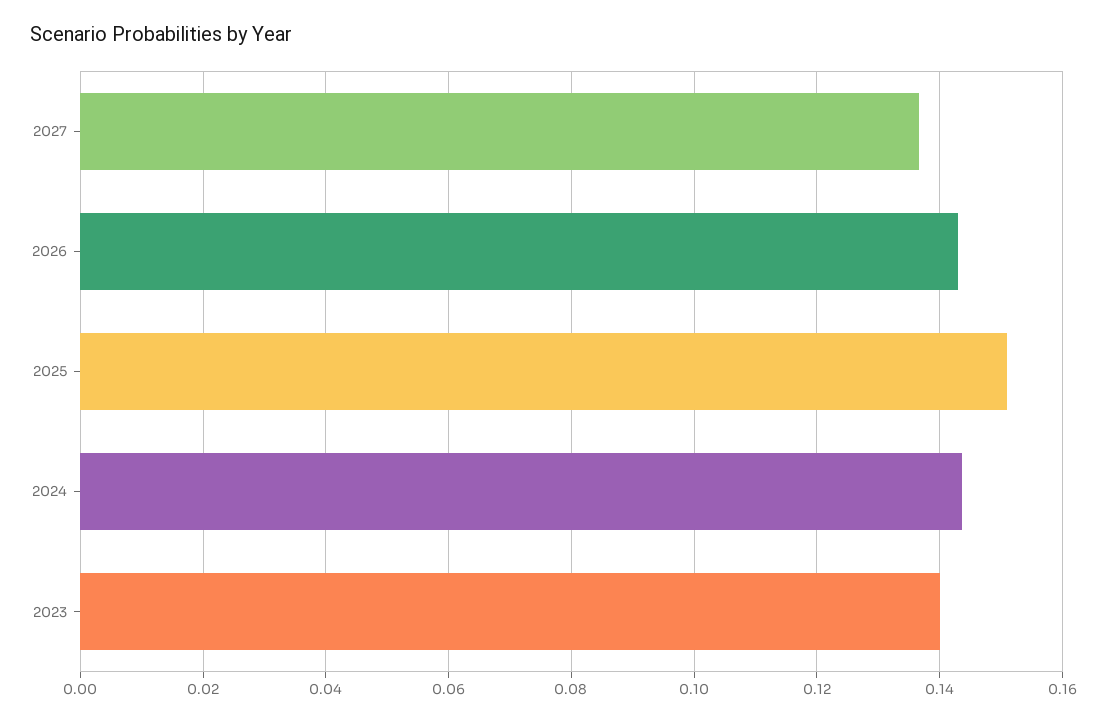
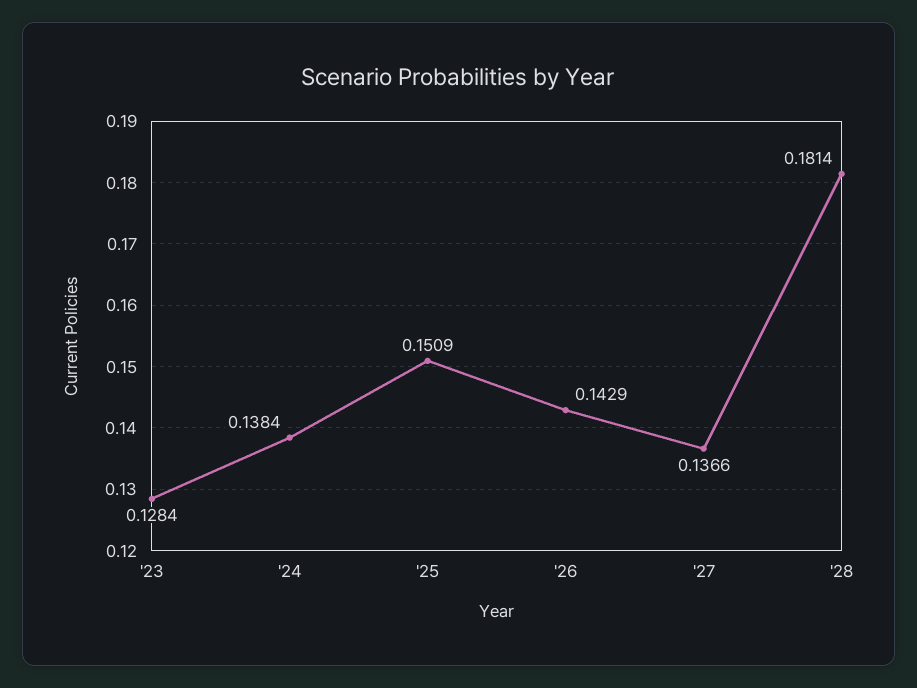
2024: 0.144 -> 0.1384
2023: 0.14 -> 0.1284
'28: none -> 0.1814

